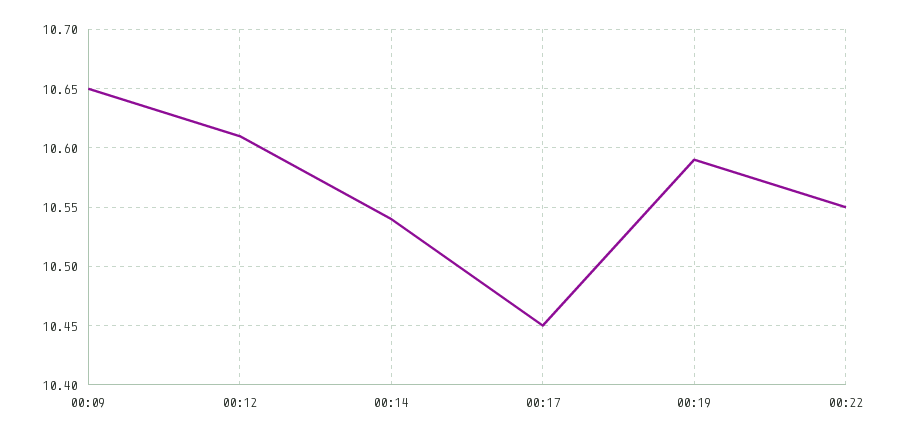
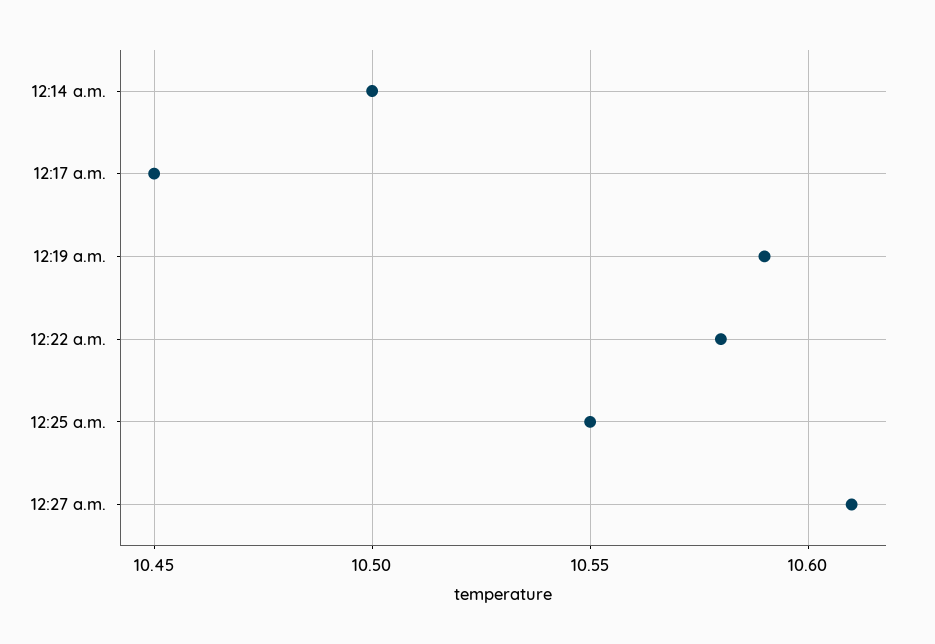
00:09: 10.65 -> none
00:12: 10.61 -> none
00:14: 10.54 -> 10.5
00:22: 10.55 -> 10.58
12:25 a.m.: none -> 10.55
12:27 a.m.: none -> 10.61

